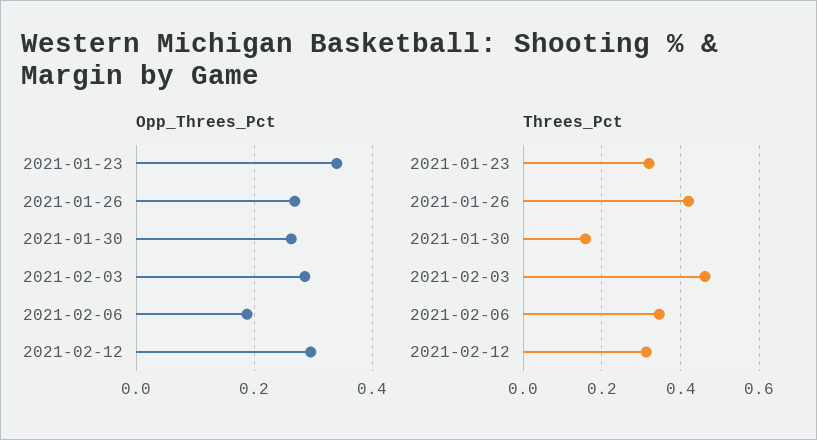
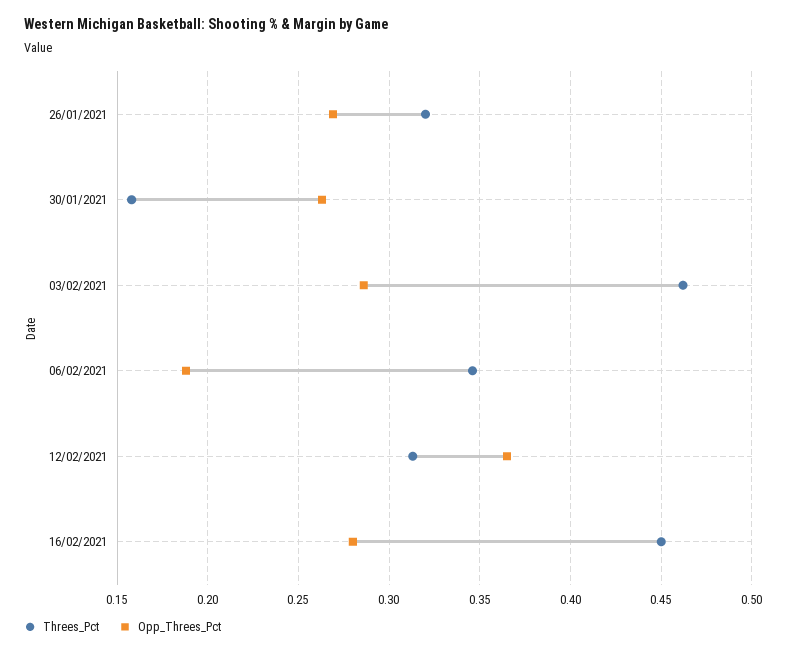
Opp_Threes_Pct, 2021-01-23: 0.34 -> none
Opp_Threes_Pct, 2021-02-12: 0.3 -> 0.365
Threes_Pct, 2021-01-23: 0.32 -> none
Threes_Pct, 2021-01-26: 0.42 -> 0.32
Threes_Pct, 16/02/2021: none -> 0.45
Opp_Threes_Pct, 16/02/2021: none -> 0.28

